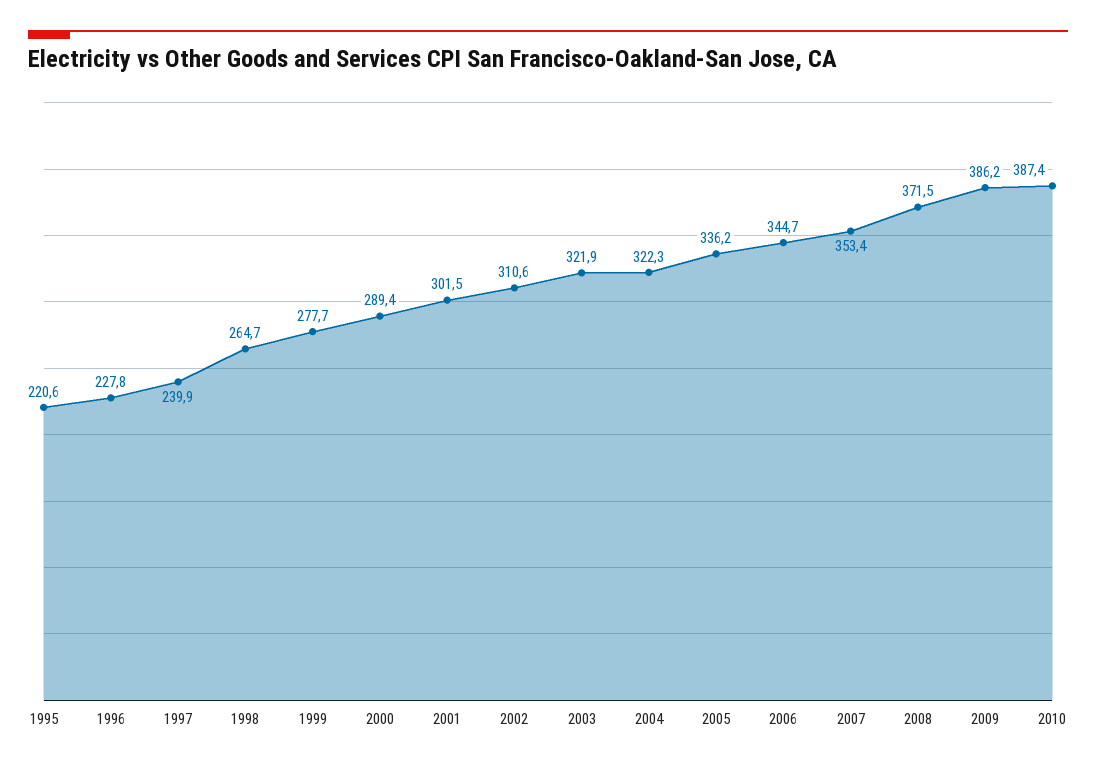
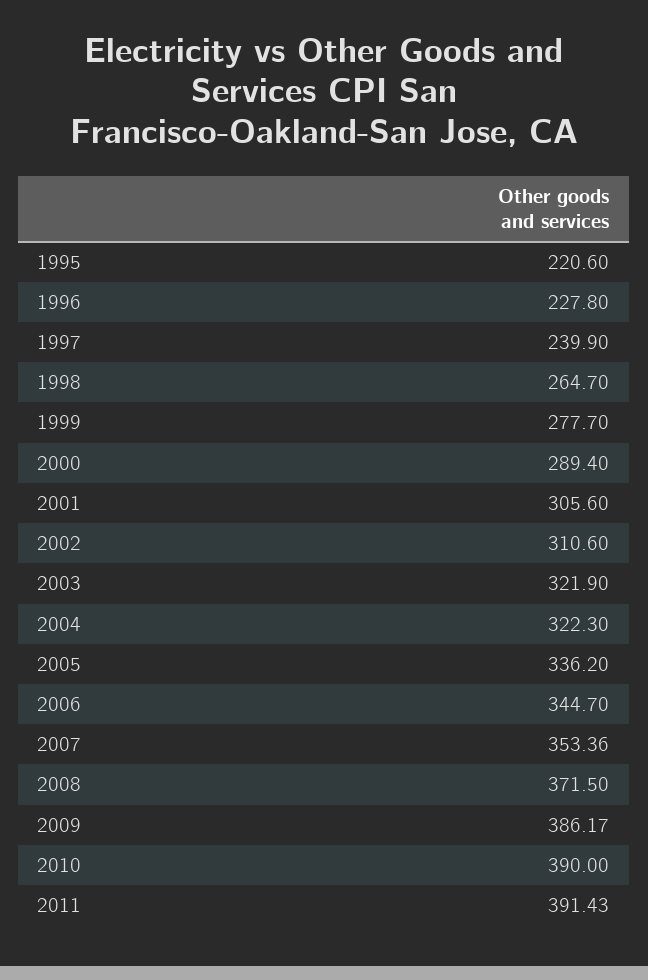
2001: 301.5 -> 305.6
2010: 387.4 -> 390
2011: none -> 391.43

